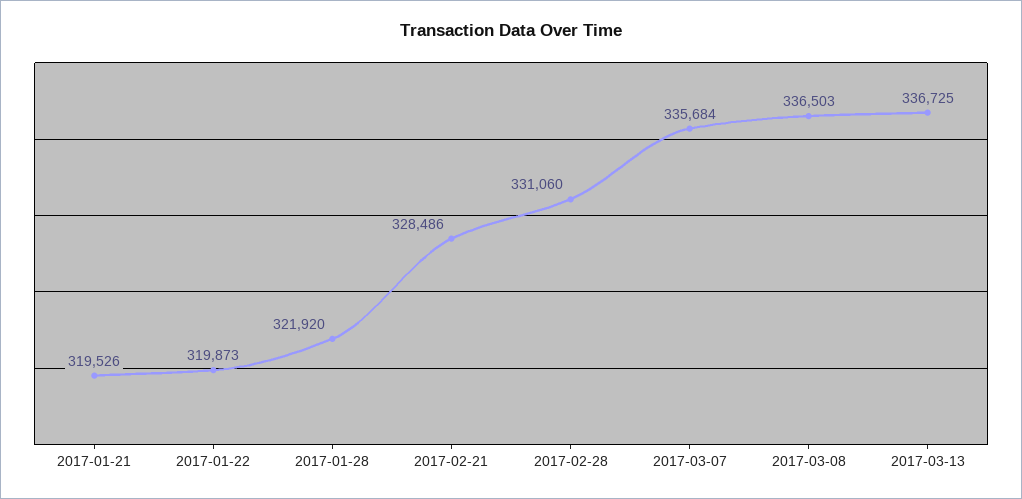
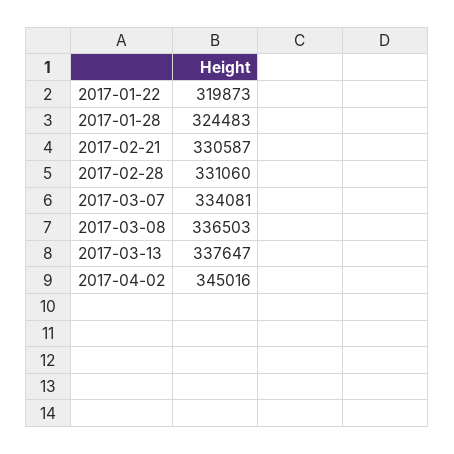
2017-01-21: 319526 -> none
2017-01-28: 321920 -> 324483
2017-02-21: 328486 -> 330587
2017-03-07: 335684 -> 334081
2017-03-13: 336725 -> 337647
2017-04-02: none -> 345016

